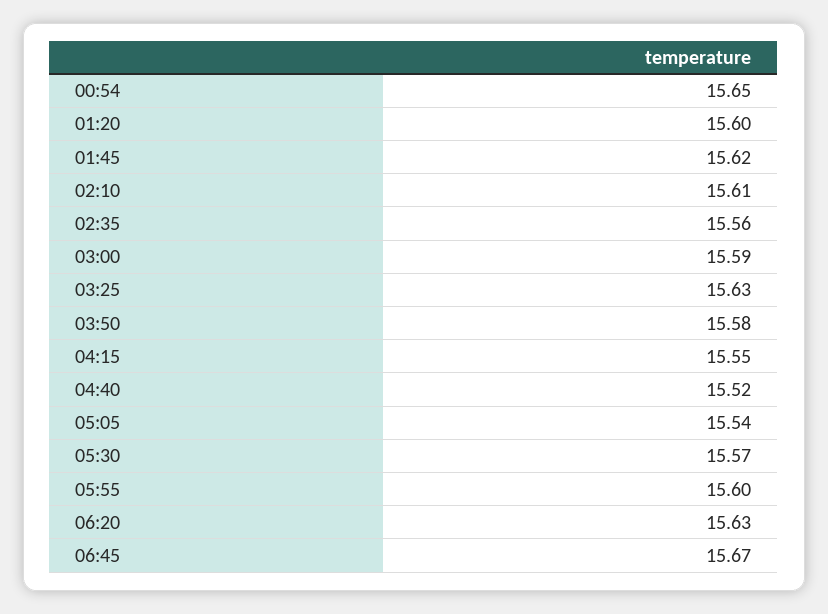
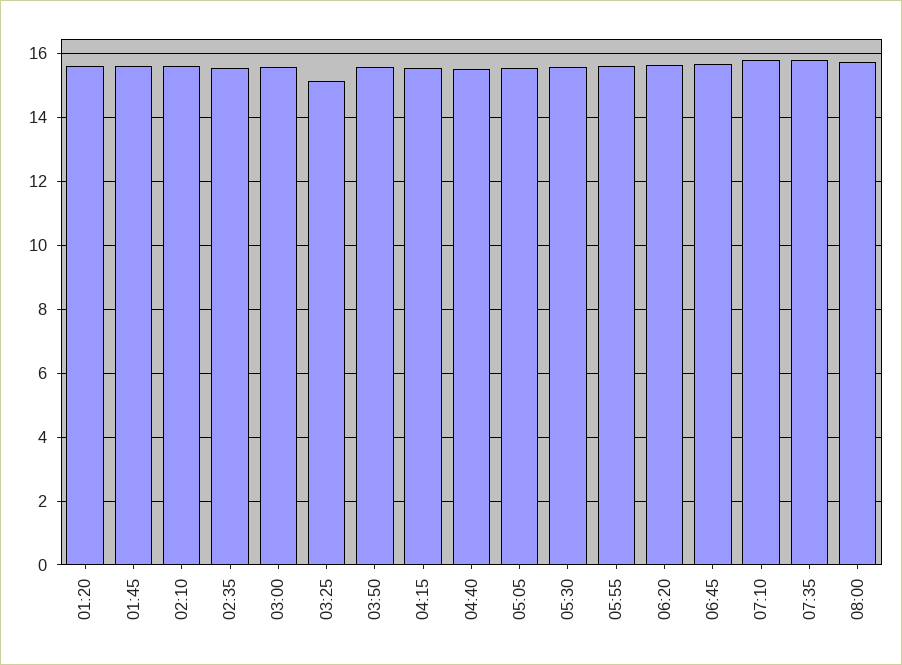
00:54: 15.65 -> none
03:25: 15.63 -> 15.2
07:10: none -> 15.8
07:35: none -> 15.8
08:00: none -> 15.8

